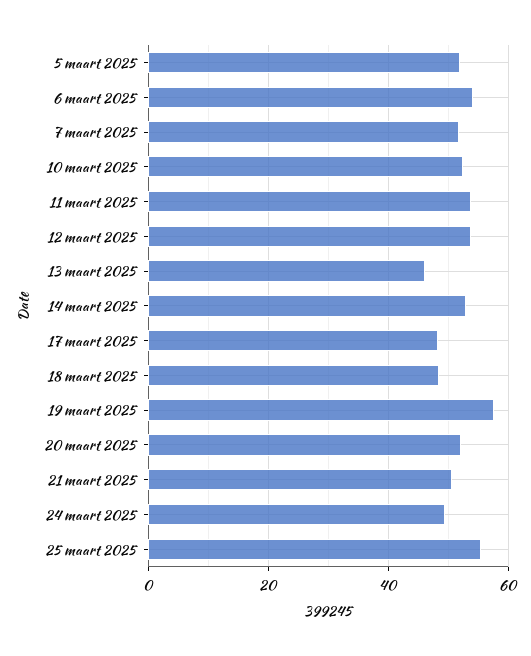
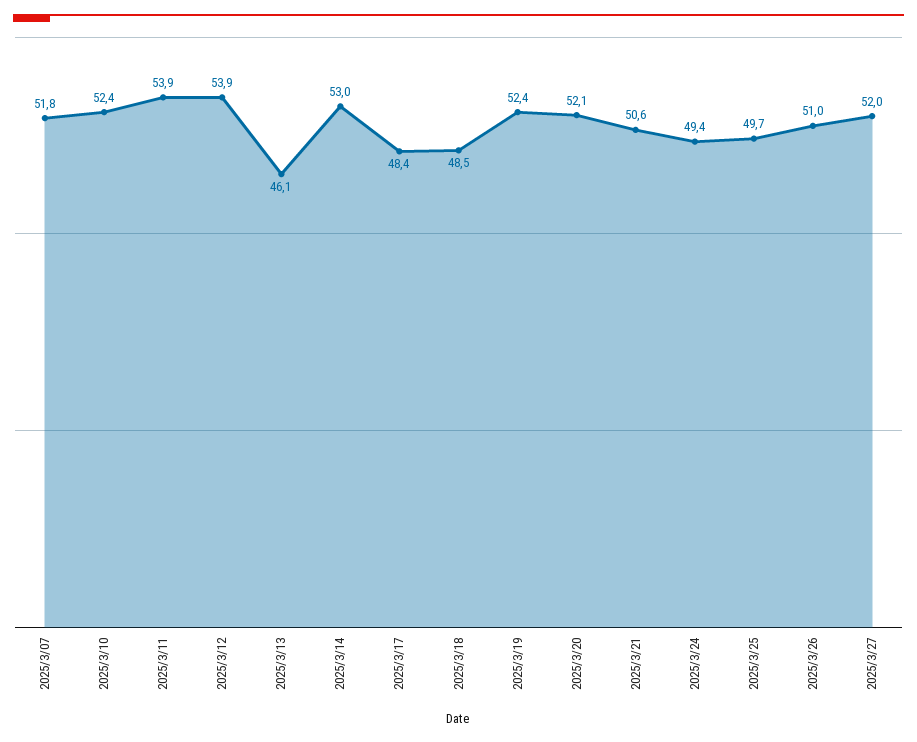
5 maart 2025: 52 -> none
6 maart 2025: 54 -> none
19 maart 2025: 58 -> 52.4
25 maart 2025: 56 -> 49.7
2025/3/26: none -> 51
2025/3/27: none -> 52

